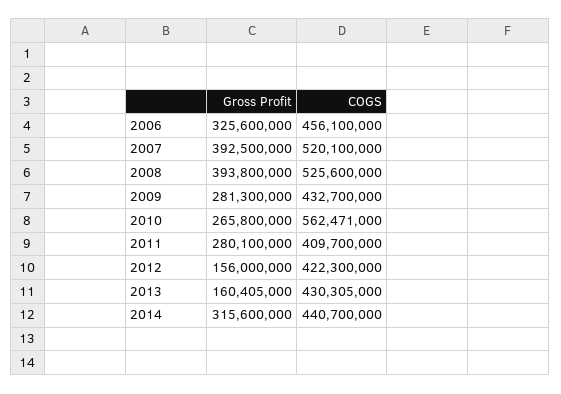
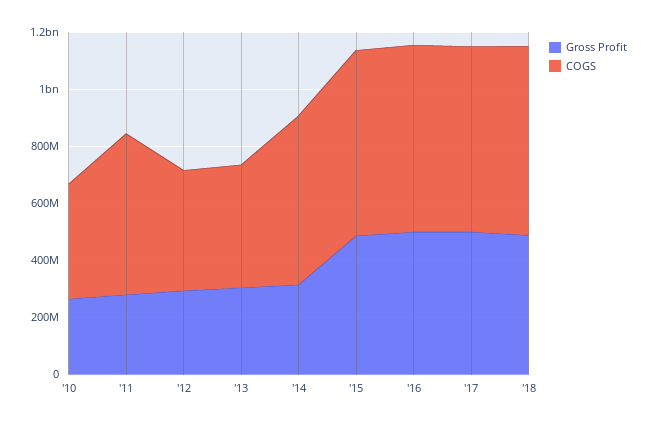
Gross Profit, 2006: 325600000 -> none
COGS, 2006: 456100000 -> none
Gross Profit, 2007: 392500000 -> none
COGS, 2007: 520100000 -> none
Gross Profit, 2008: 393800000 -> none
COGS, 2008: 525600000 -> none
Gross Profit, 2009: 281300000 -> none
COGS, 2009: 432700000 -> none
COGS, 2010: 562471000 -> 400000000
COGS, 2011: 409700000 -> 550000000
Gross Profit, 2012: 156000000 -> 300000000
Gross Profit, 2013: 160405000 -> 300000000
COGS, 2014: 440700000 -> 600000000
Gross Profit, '15: none -> 500000000
COGS, '15: none -> 650000000
Gross Profit, '16: none -> 500000000
COGS, '16: none -> 650000000
Gross Profit, '17: none -> 500000000
COGS, '17: none -> 650000000
Gross Profit, '18: none -> 500000000
COGS, '18: none -> 650000000

